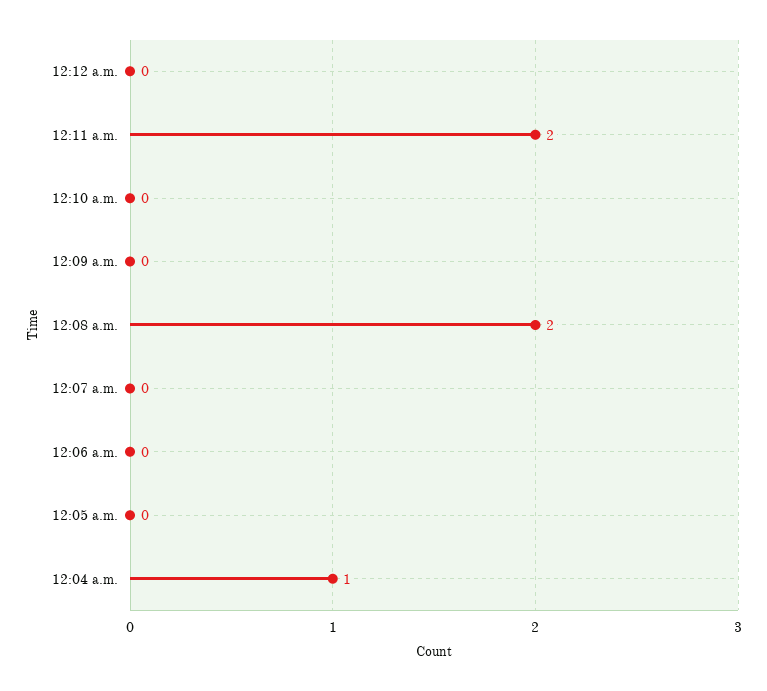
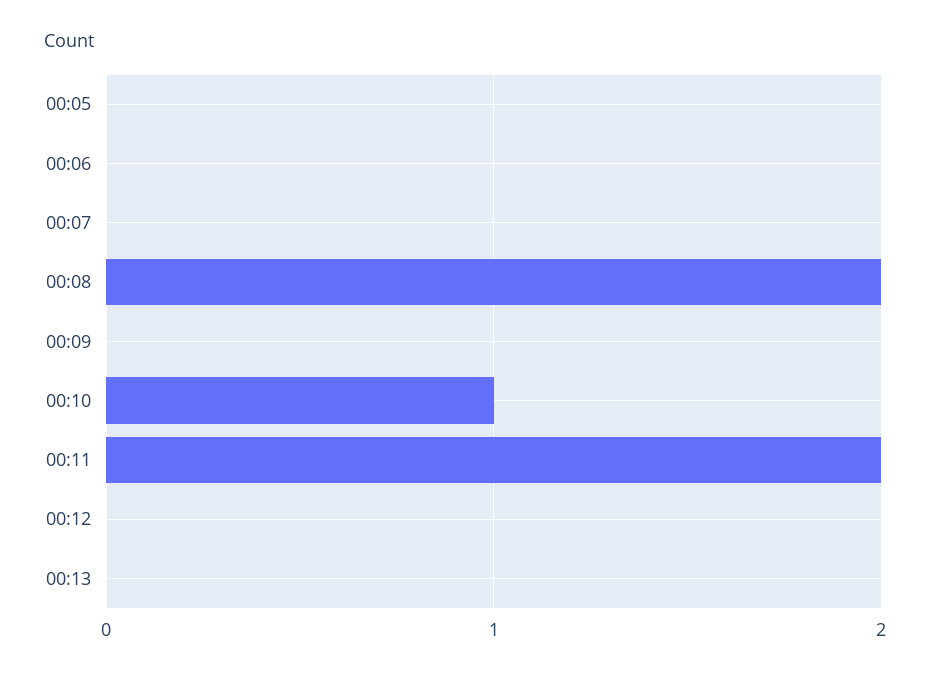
12:10 a.m.: 0 -> 1
12:04 a.m.: 1 -> none
00:13: none -> 0

